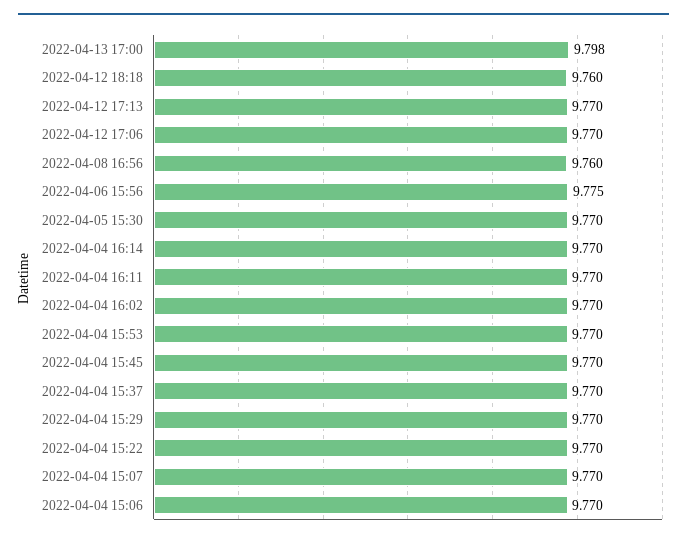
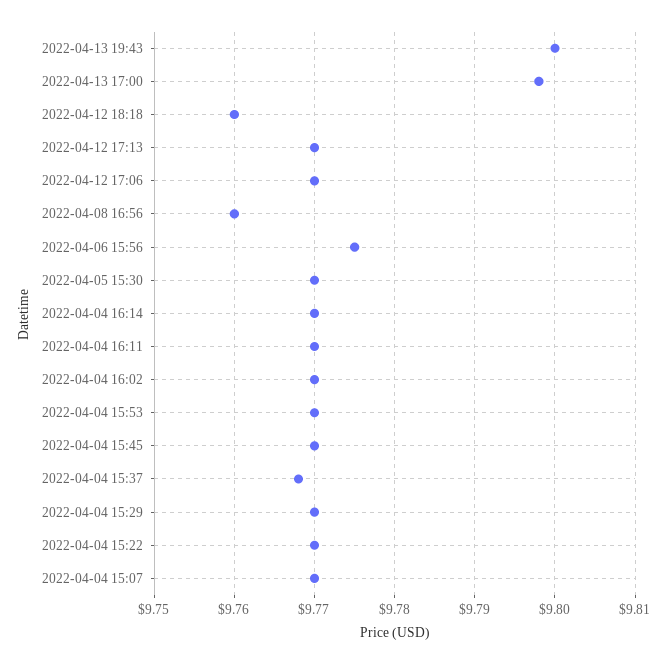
2022-04-04 15:37: 9.77 -> 9.768
2022-04-04 15:06: 9.77 -> none
2022-04-13 19:43: none -> 9.8

